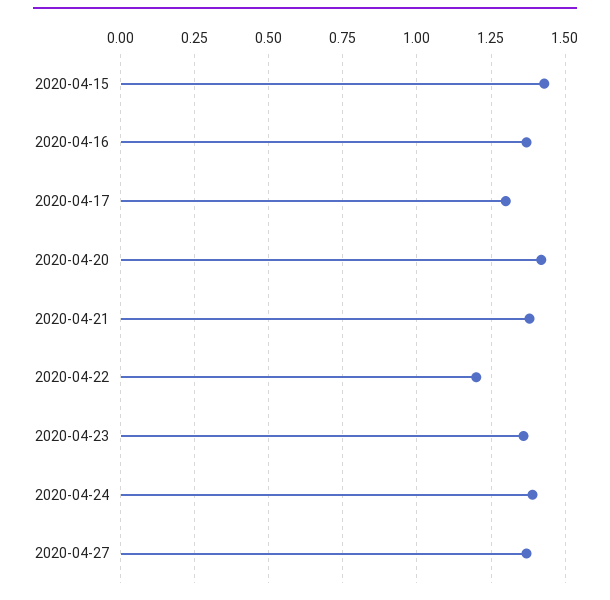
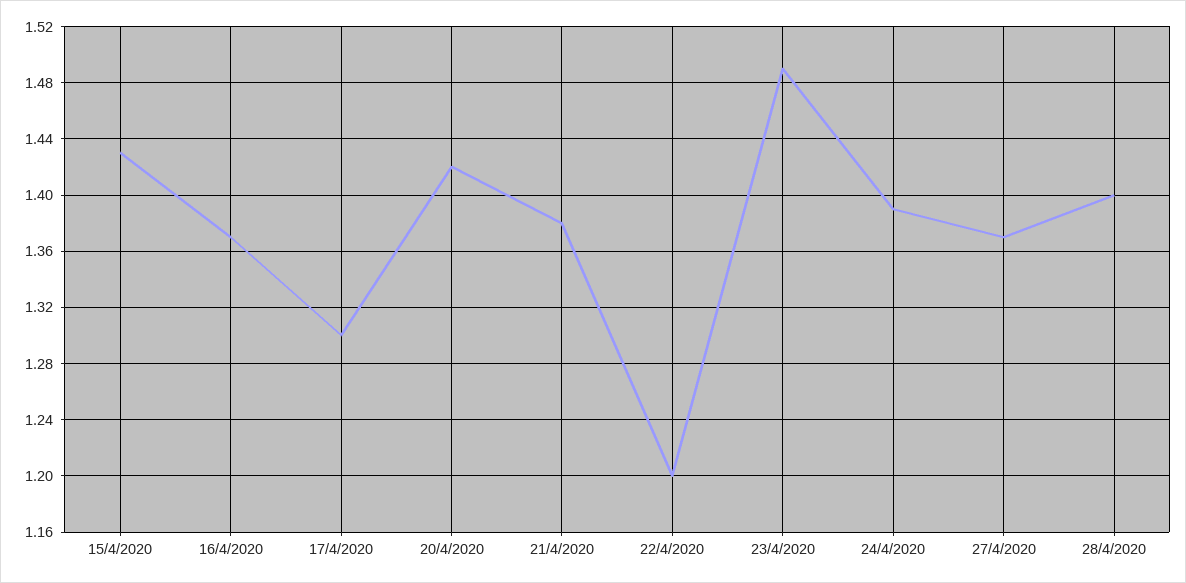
2020-04-23: 1.35 -> 1.49
28/4/2020: none -> 1.4

